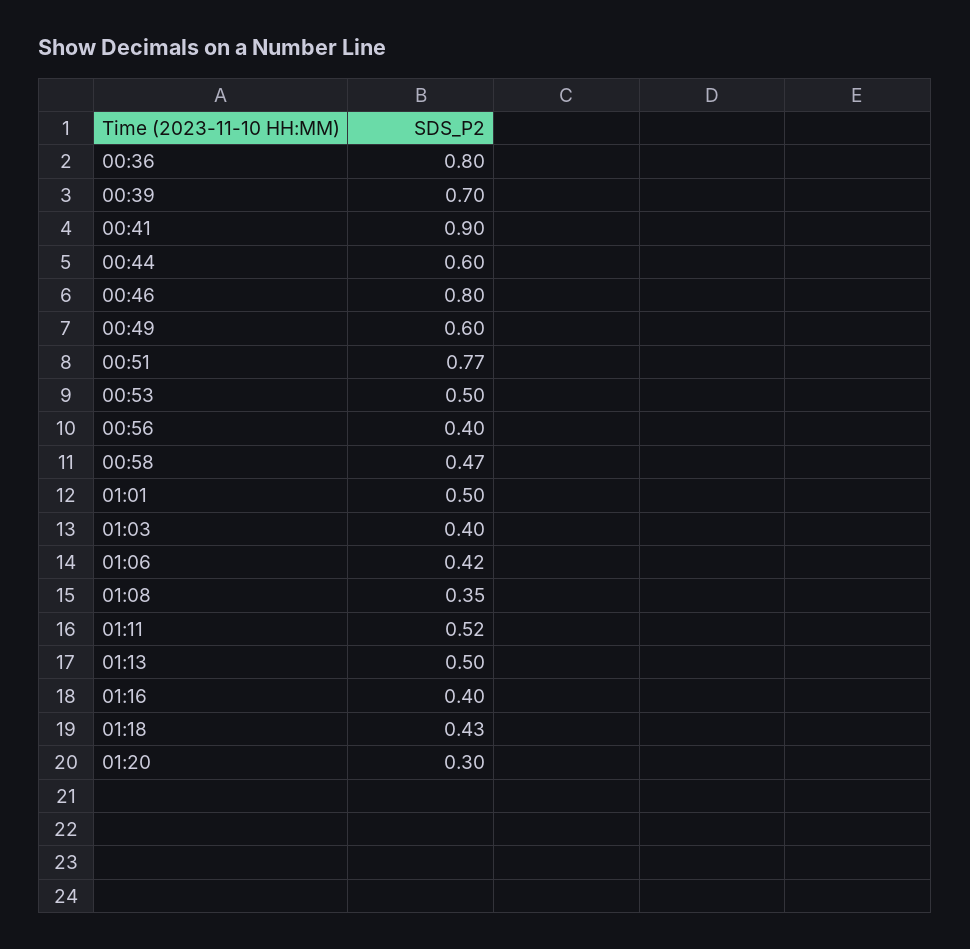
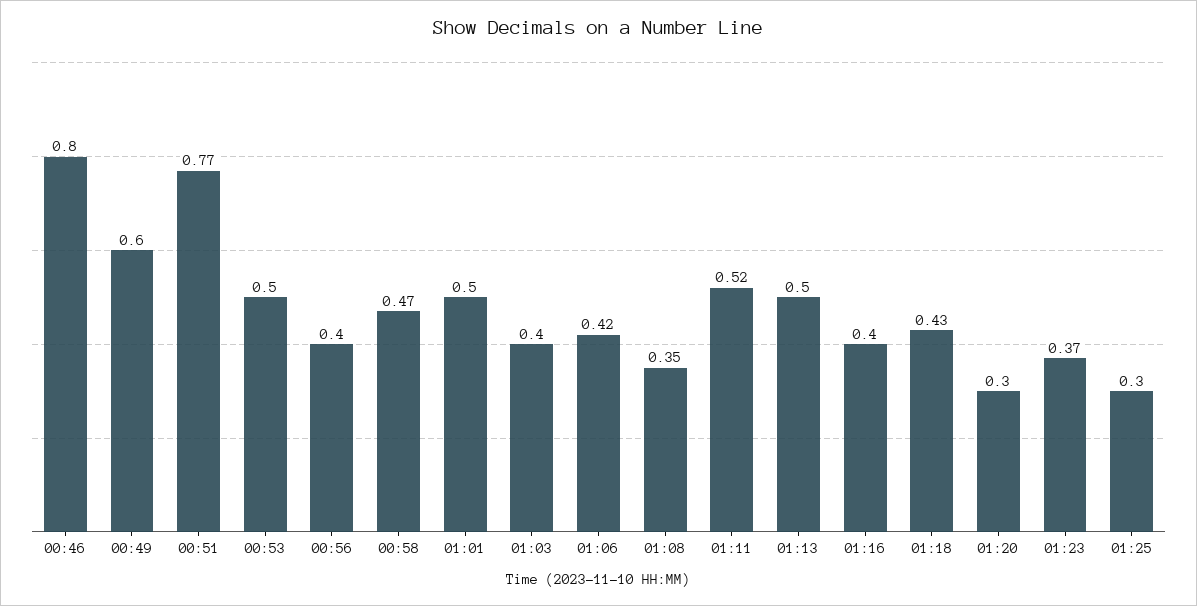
00:36: 0.8 -> none
00:39: 0.7 -> none
00:41: 0.9 -> none
00:44: 0.6 -> none
01:23: none -> 0.37
01:25: none -> 0.3

